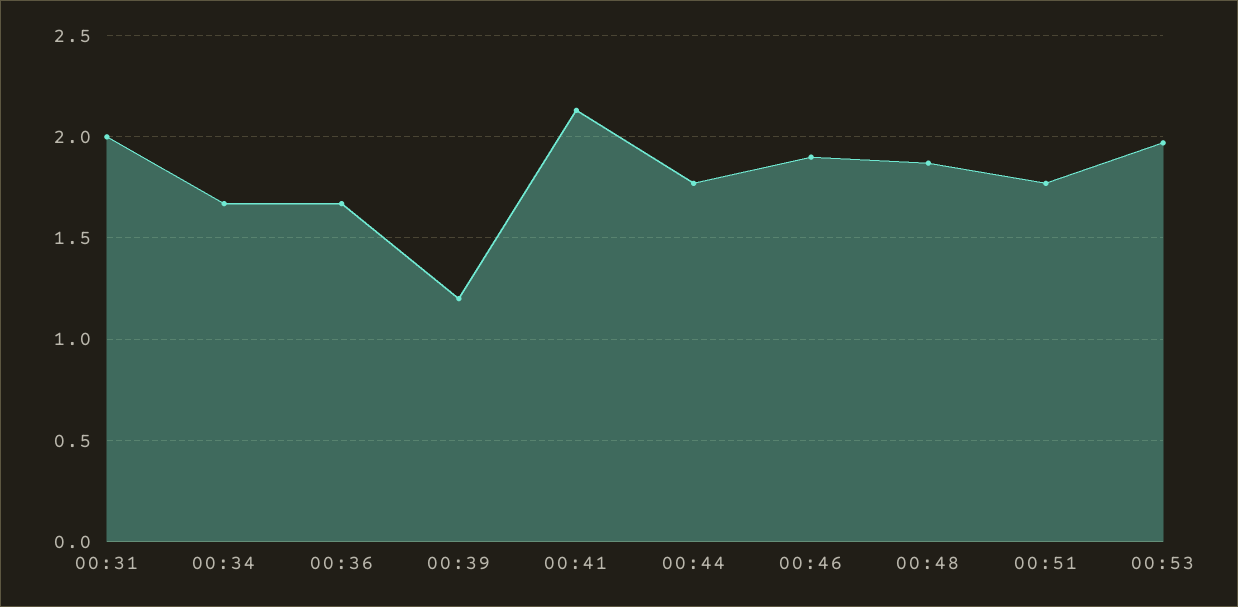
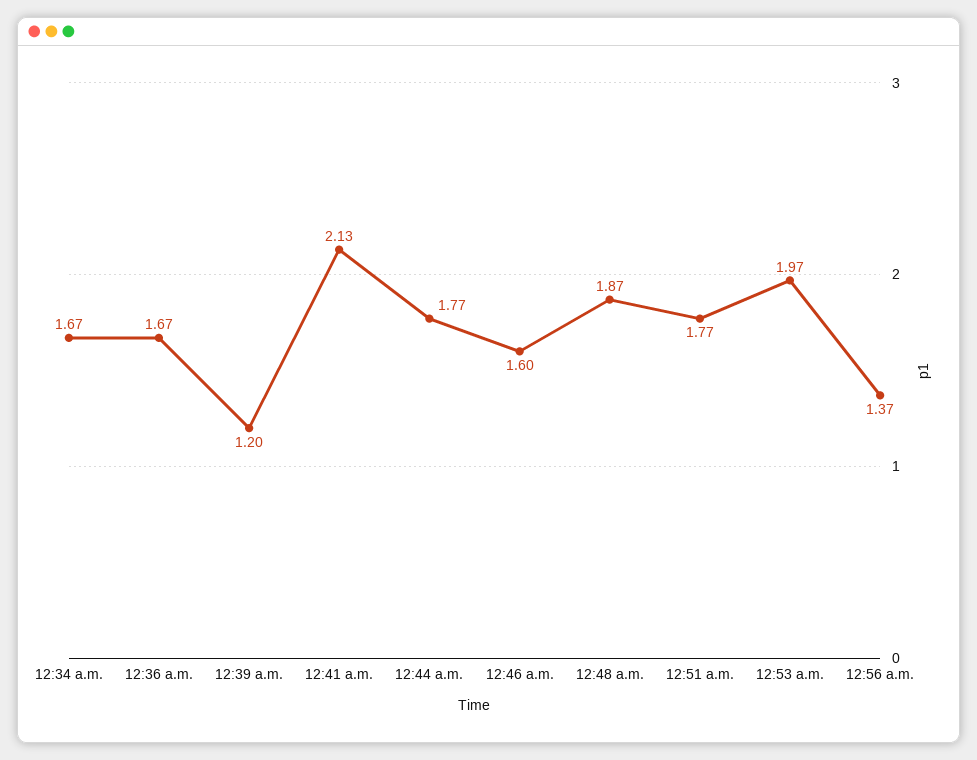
00:31: 2 -> none
00:46: 1.9 -> 1.6
12:56 a.m.: none -> 1.37

